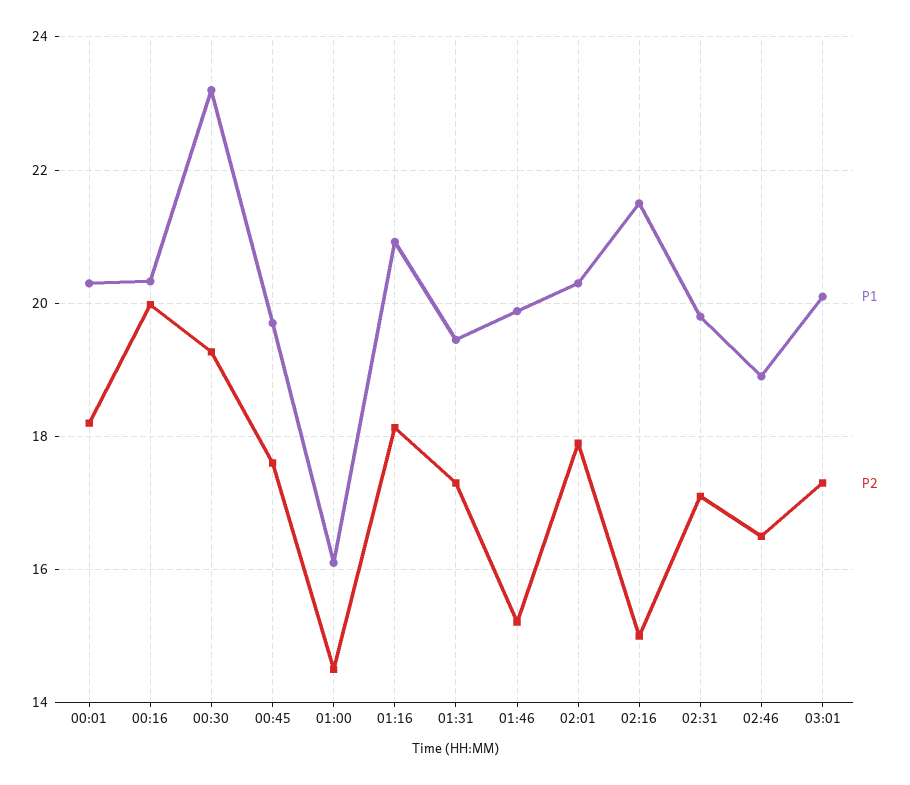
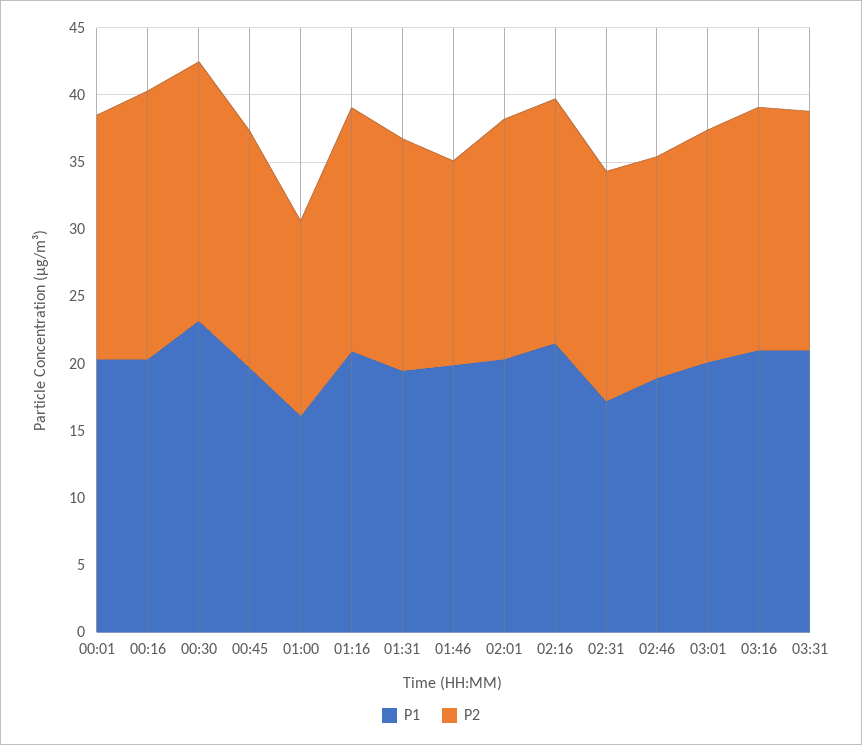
P2, 02:16: 15 -> 18
P1, 02:31: 19.8 -> 17
P1, 03:16: none -> 21
P2, 03:16: none -> 18
P1, 03:31: none -> 21
P2, 03:31: none -> 18

